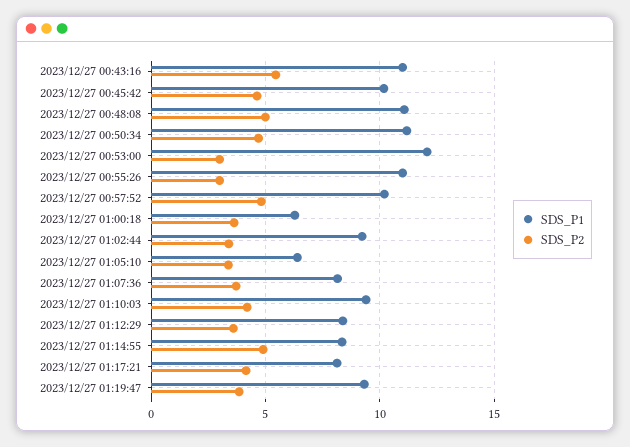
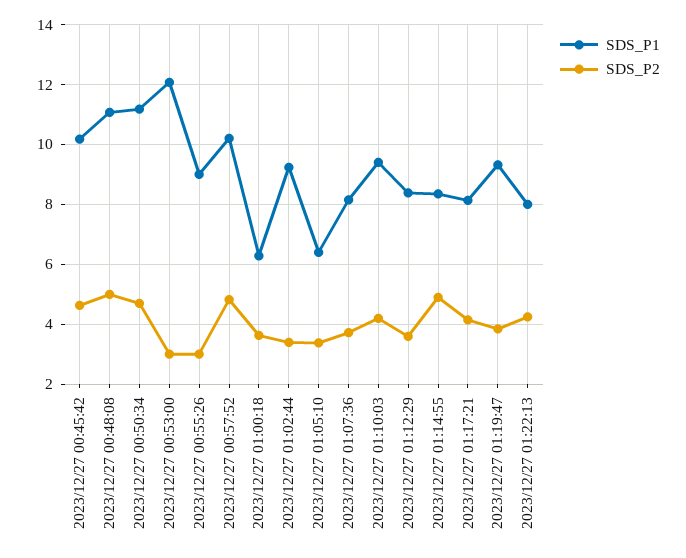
SDS_P1, 2023/12/27 00:43:16: 11 -> none
SDS_P2, 2023/12/27 00:43:16: 5.5 -> none
SDS_P1, 2023/12/27 00:55:26: 11 -> 9
SDS_P1, 2023/12/27 01:22:13: none -> 8
SDS_P2, 2023/12/27 01:22:13: none -> 4.25

